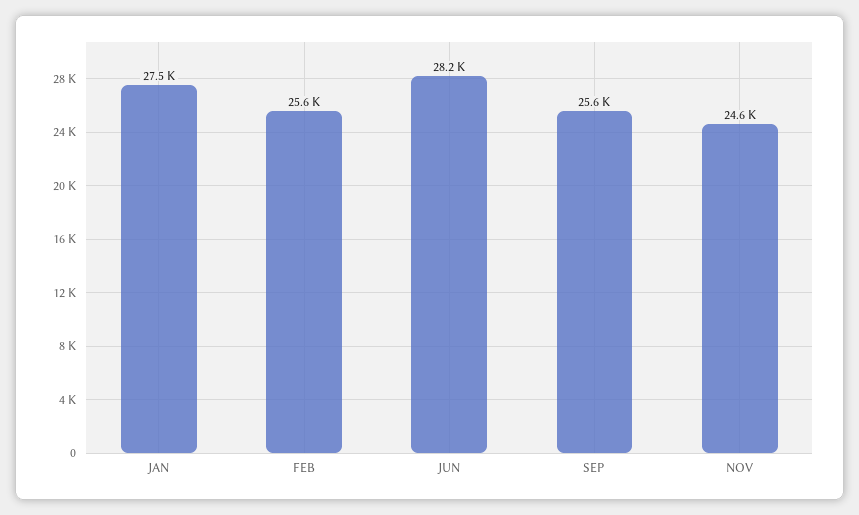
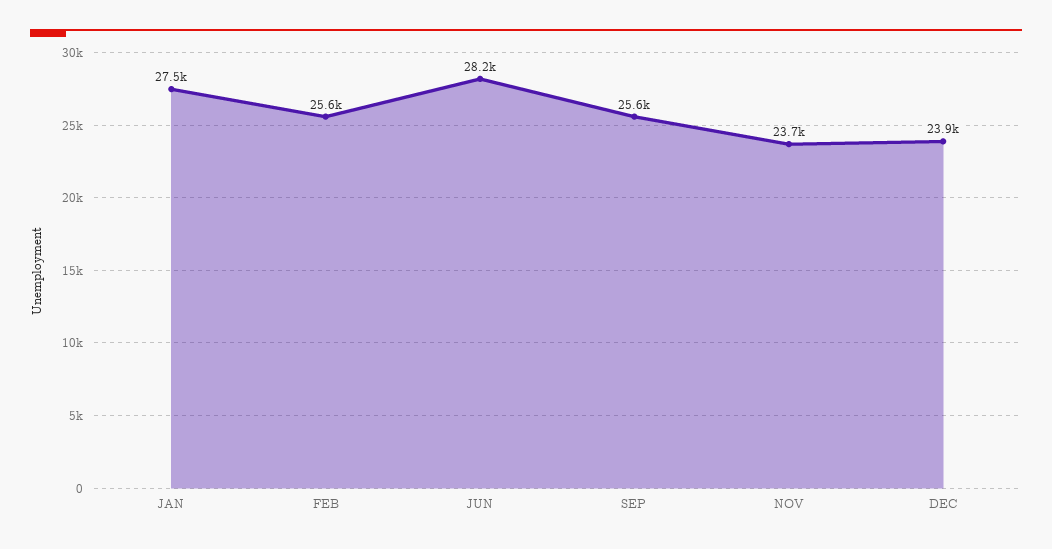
NOV: 24600 -> 23700
DEC: none -> 23900

